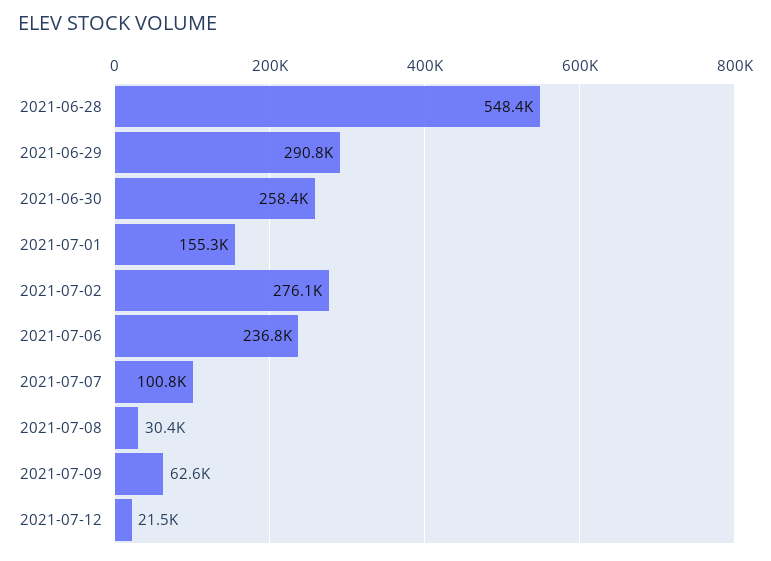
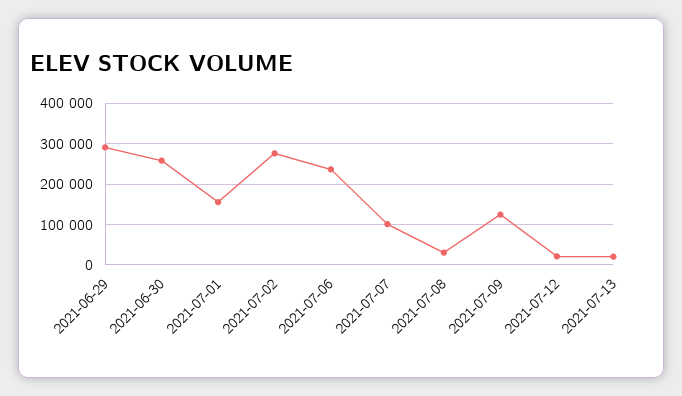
2021-06-28: 548400 -> none
2021-07-09: 62600 -> 120000
2021-07-13: none -> 20000

